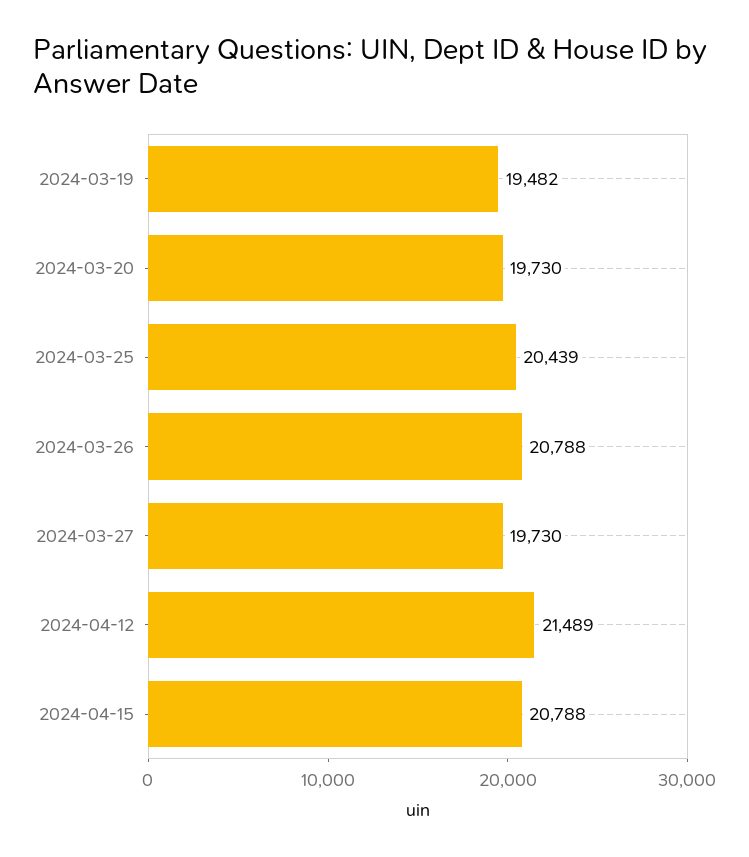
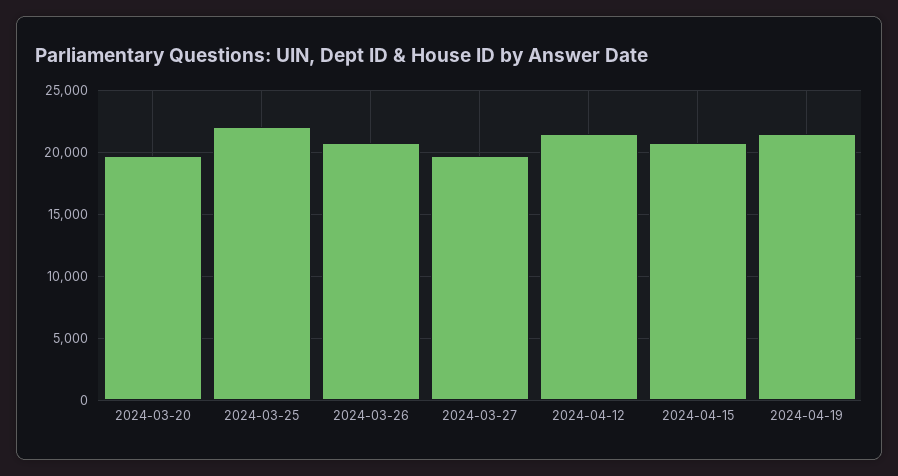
2024-03-19: 19482 -> none
2024-03-25: 20439 -> 22000
2024-04-19: none -> 21500

